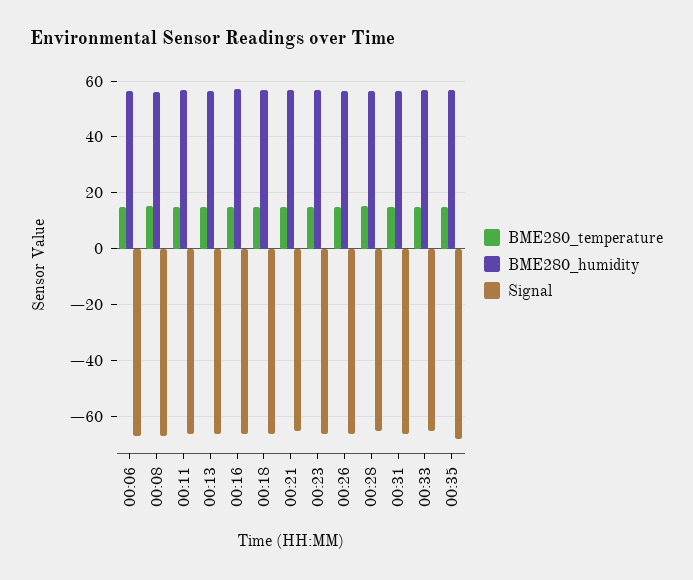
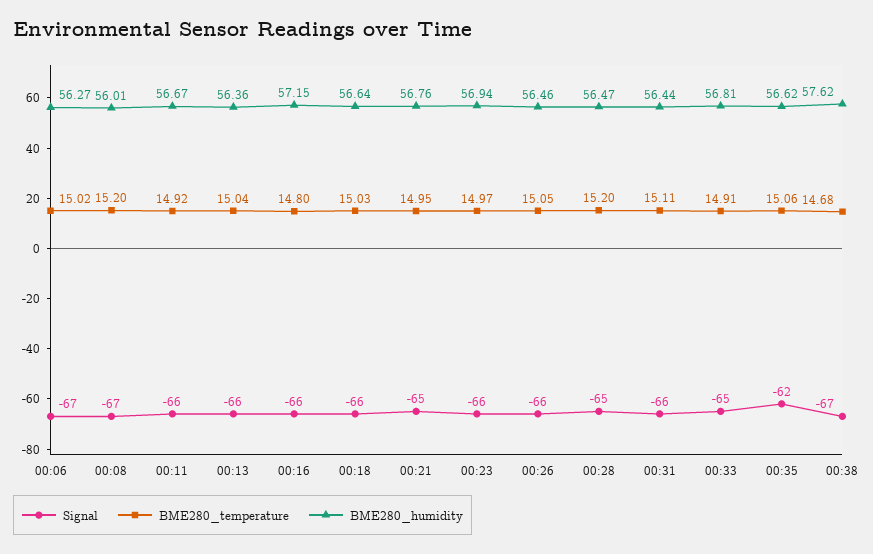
Signal, 00:35: -67.5 -> -62
Signal, 00:38: none -> -67
BME280_temperature, 00:38: none -> 14.68
BME280_humidity, 00:38: none -> 57.62

